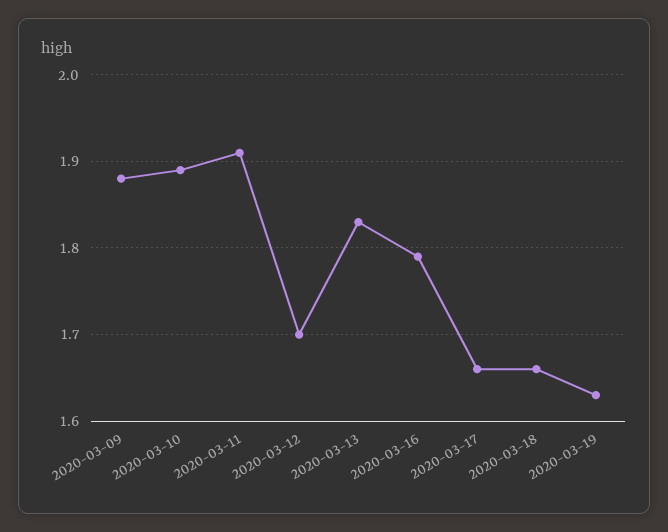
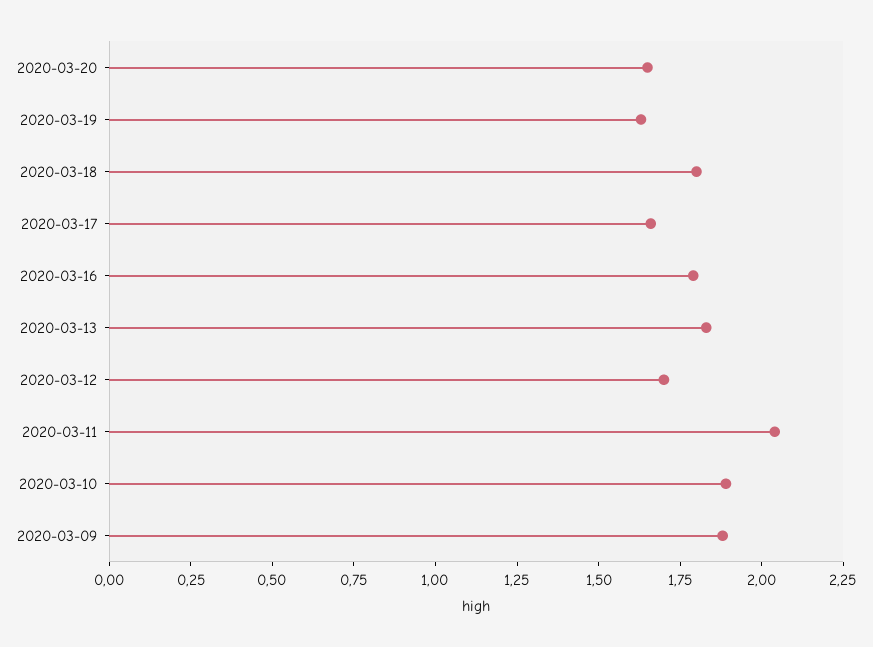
2020-03-11: 1.91 -> 2.05
2020-03-18: 1.66 -> 1.8
2020-03-20: none -> 1.65

